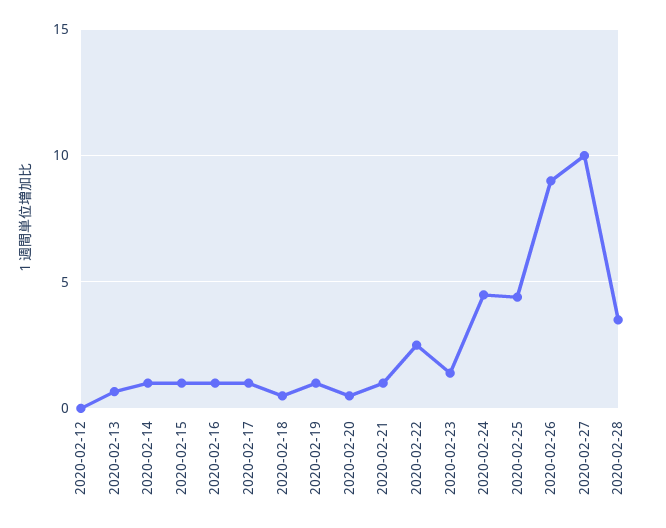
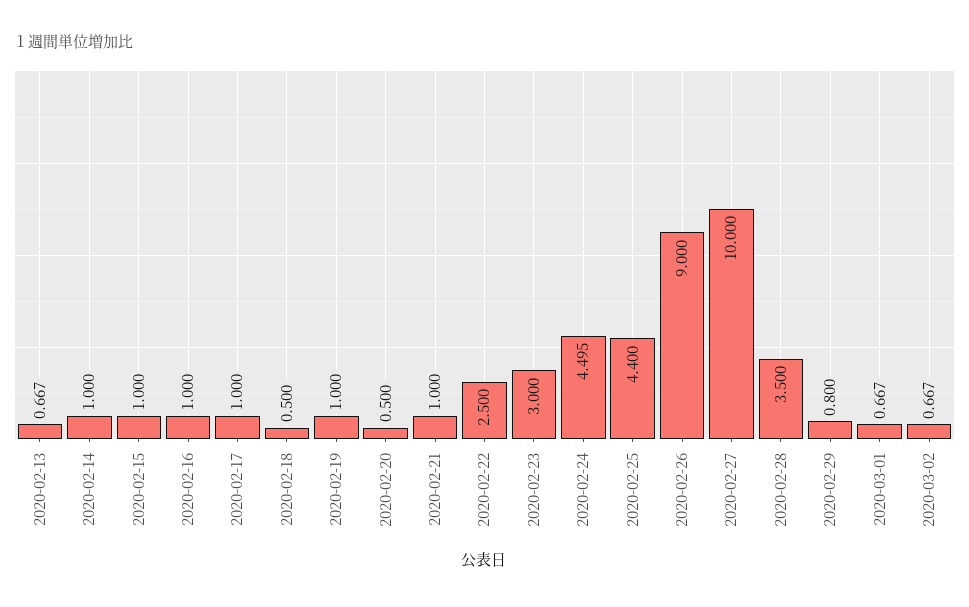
2020-02-12: 0 -> none
2020-02-23: 1.5 -> 3
2020-02-29: none -> 0.8
2020-03-01: none -> 0.667
2020-03-02: none -> 0.667

